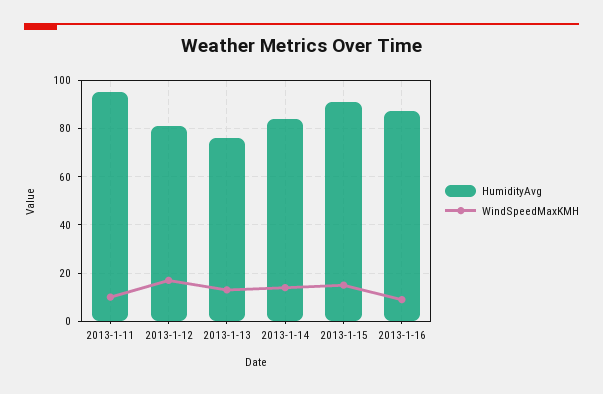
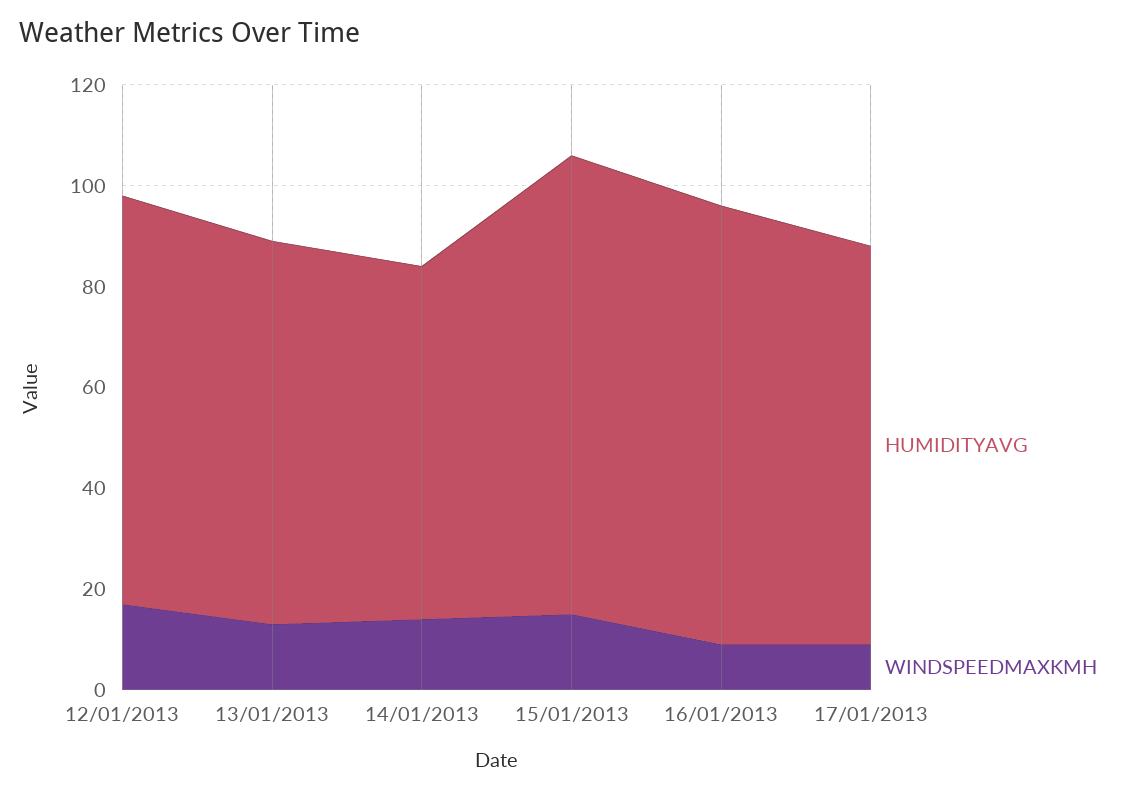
HumidityAvg, 2013-1-11: 95 -> none
WindSpeedMaxKMH, 2013-1-11: 10 -> none
HumidityAvg, 2013-1-14: 85 -> 70
HumidityAvg, 17/01/2013: none -> 80
WindSpeedMaxKMH, 17/01/2013: none -> 10

